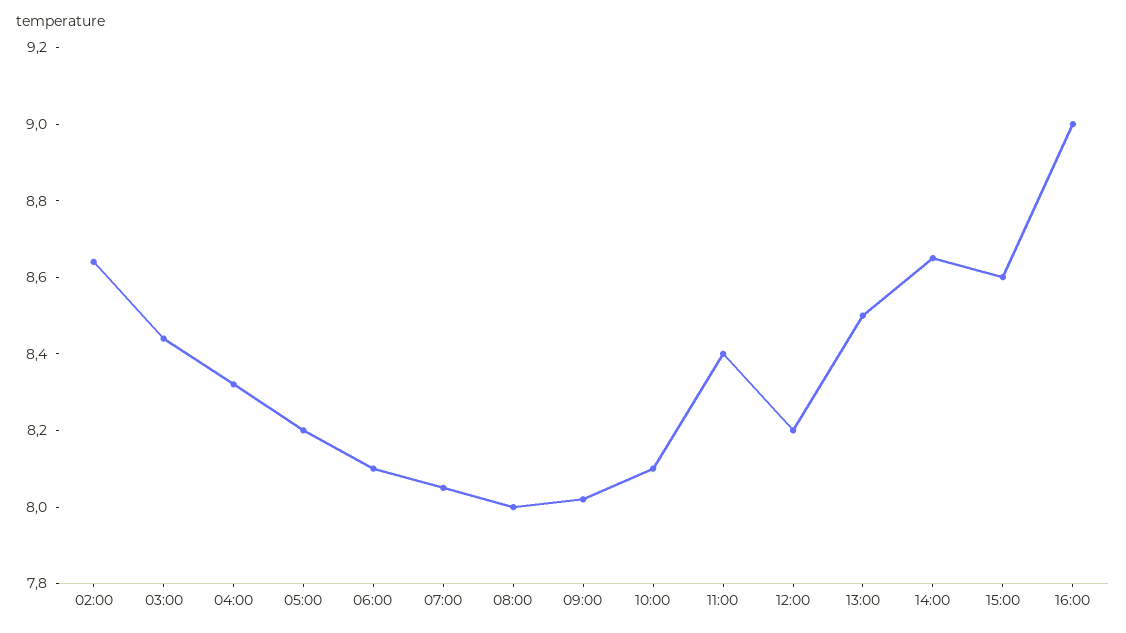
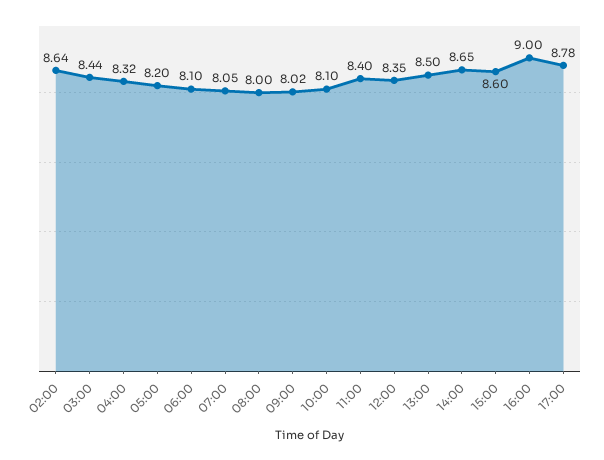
12:00: 8.2 -> 8.35
17:00: none -> 8.78

